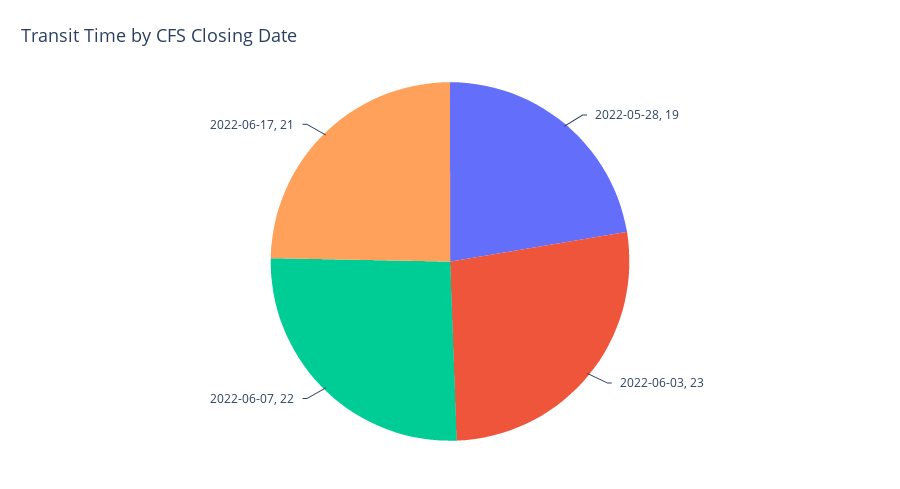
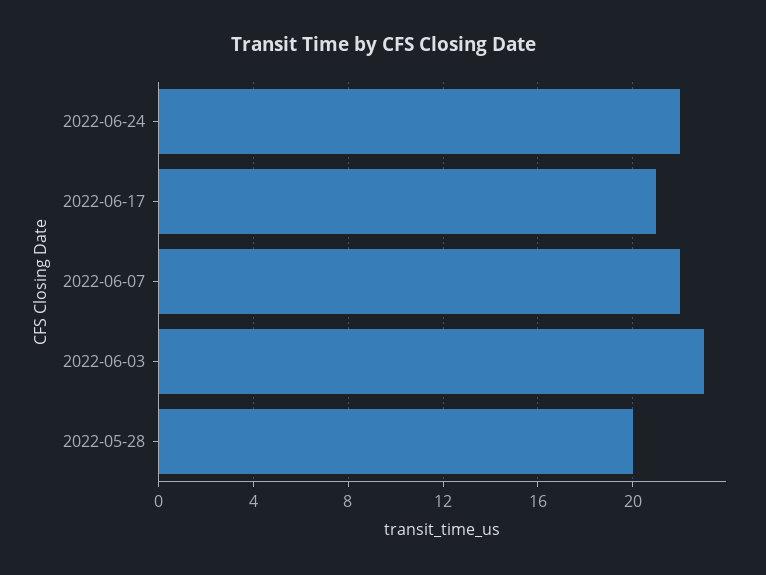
2022-05-28: 19 -> 20
2022-06-24: none -> 22

